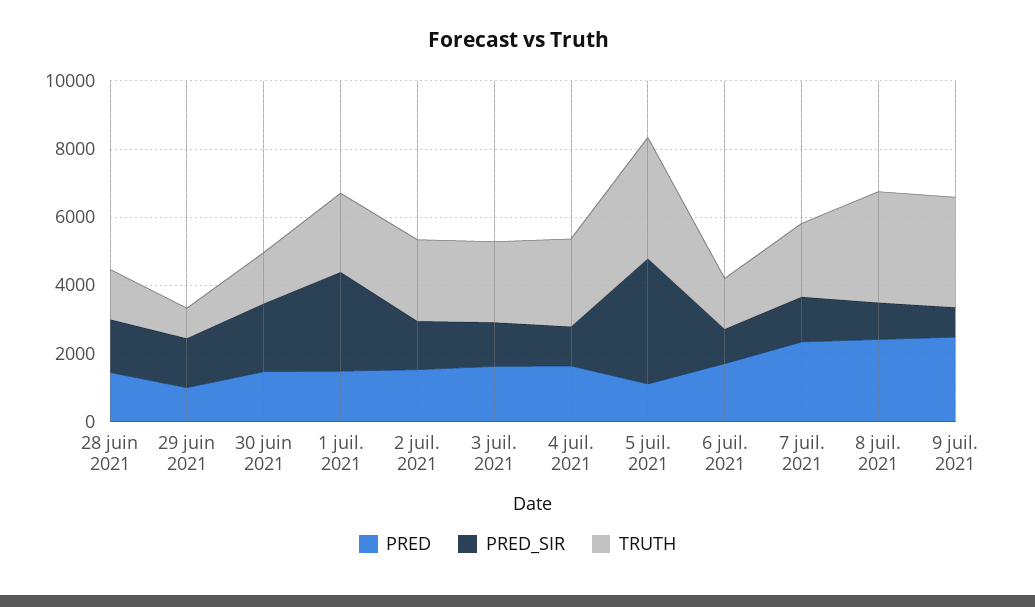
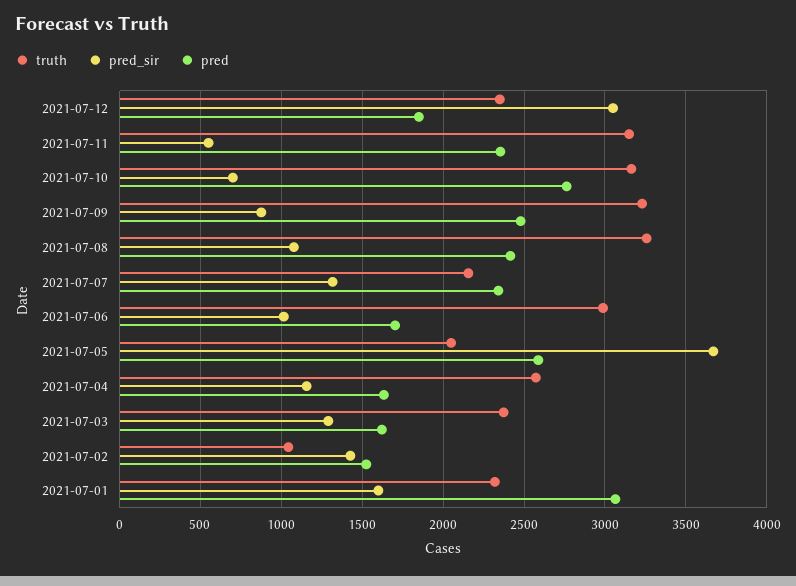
PRED, 28 juin 2021: 1500 -> none
PRED_SIR, 28 juin 2021: 1500 -> none
TRUTH, 28 juin 2021: 1500 -> none
PRED, 29 juin 2021: 1000 -> none
PRED_SIR, 29 juin 2021: 1500 -> none
TRUTH, 29 juin 2021: 1000 -> none
PRED, 30 juin 2021: 1500 -> none
PRED_SIR, 30 juin 2021: 2000 -> none
TRUTH, 30 juin 2021: 1500 -> none
PRED, 1 juil. 2021: 1500 -> 3050
PRED_SIR, 1 juil. 2021: 3000 -> 1600
TRUTH, 2 juil. 2021: 2500 -> 1050
PRED, 5 juil. 2021: 1000 -> 2600
TRUTH, 5 juil. 2021: 3500 -> 2050
TRUTH, 6 juil. 2021: 1500 -> 3000
TRUTH, 2021-07-12: none -> 2350
PRED_SIR, 2021-07-12: none -> 3050
PRED, 2021-07-12: none -> 1850
TRUTH, 2021-07-11: none -> 3150
PRED_SIR, 2021-07-11: none -> 550
PRED, 2021-07-11: none -> 2350
TRUTH, 2021-07-10: none -> 3150
PRED_SIR, 2021-07-10: none -> 700
PRED, 2021-07-10: none -> 2750

